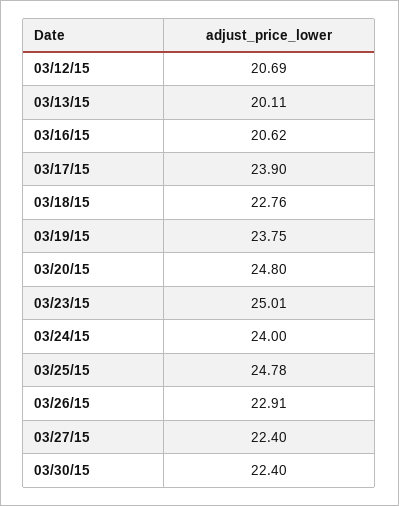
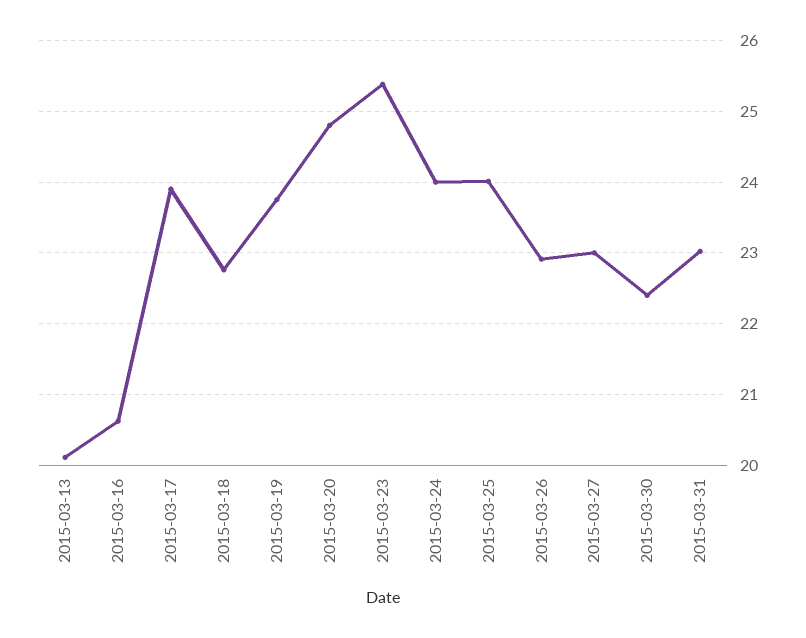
03/12/15: 20.69 -> none
03/23/15: 25.01 -> 25.4
03/25/15: 24.78 -> 24
03/27/15: 22.4 -> 23
2015-03-31: none -> 23

